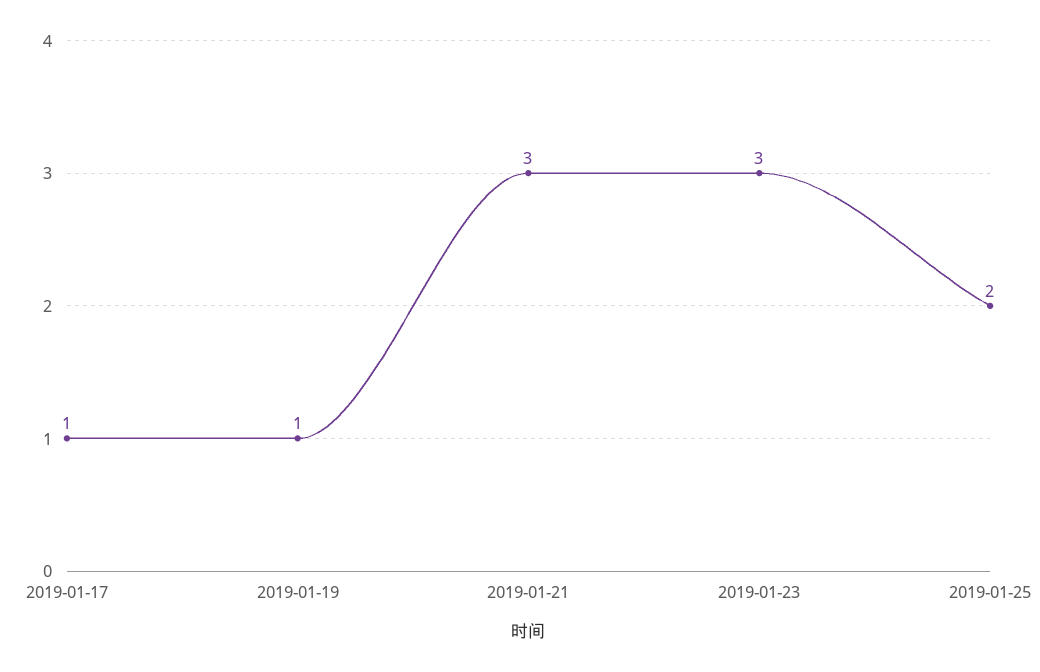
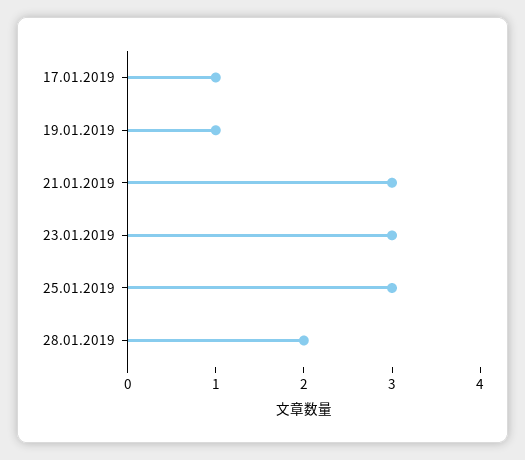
2019-01-25: 2 -> 3
28.01.2019: none -> 2

